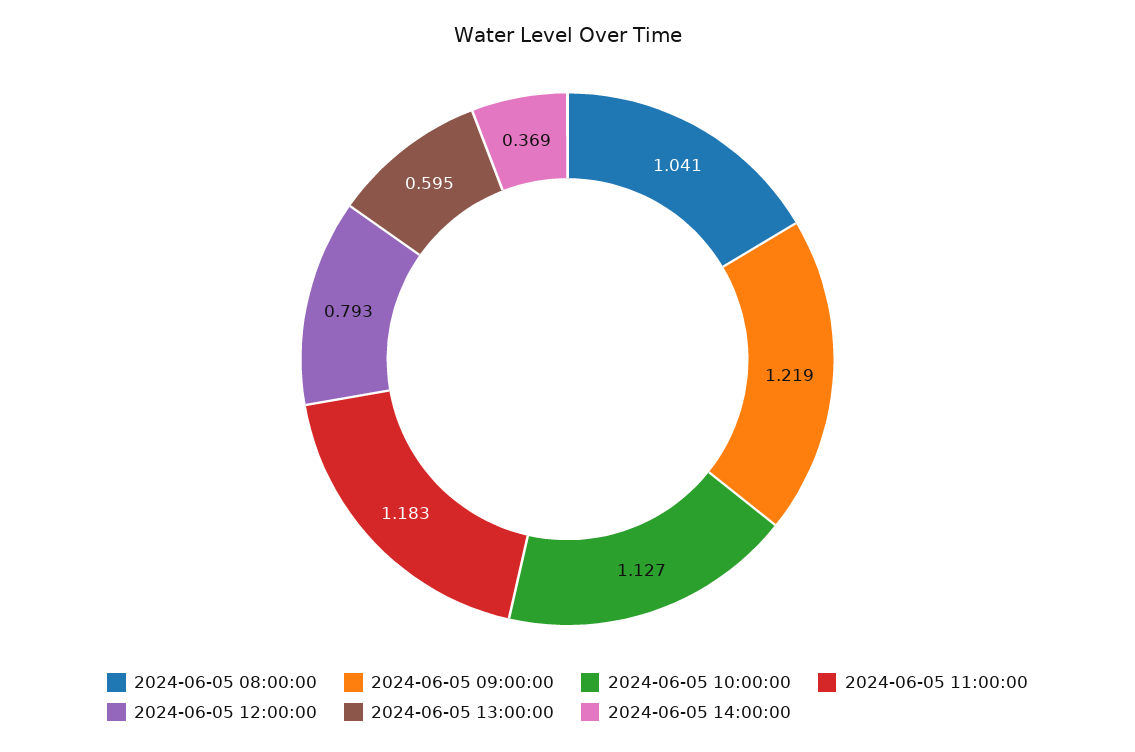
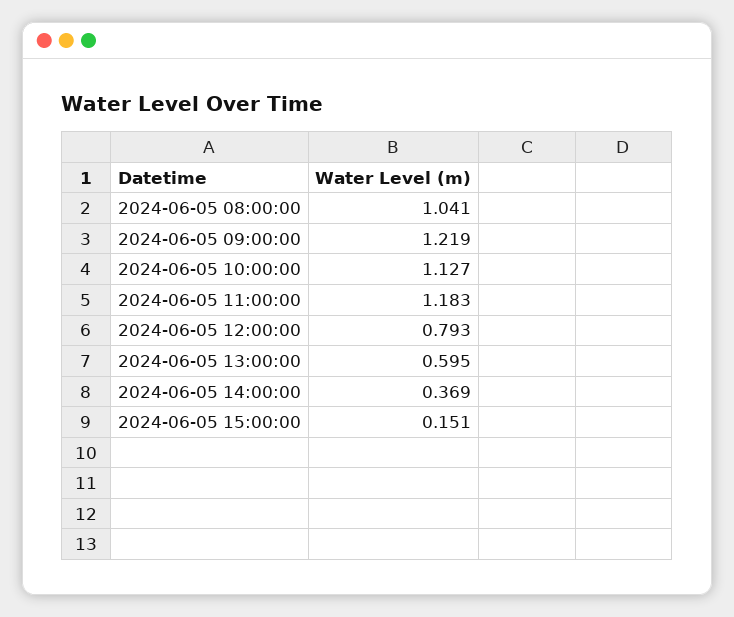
2024-06-05 15:00:00: none -> 0.151

